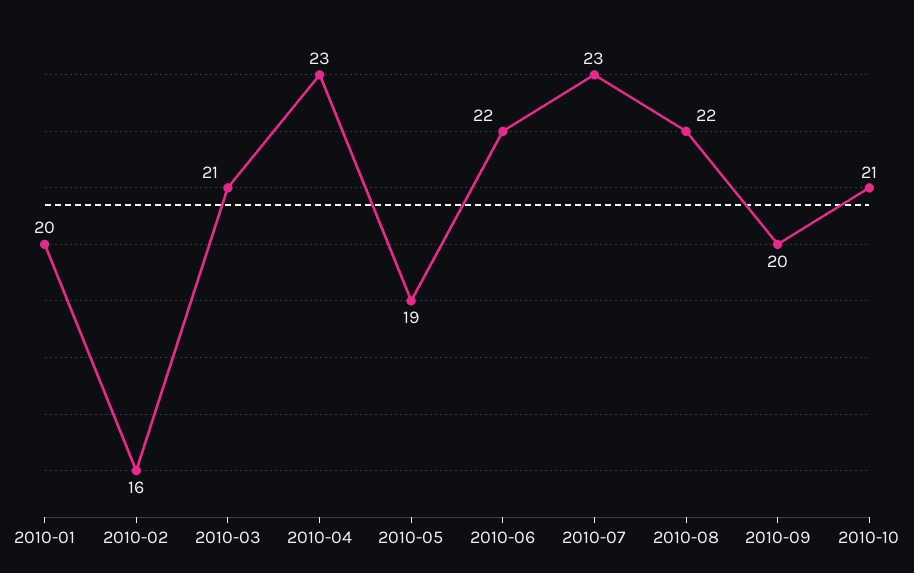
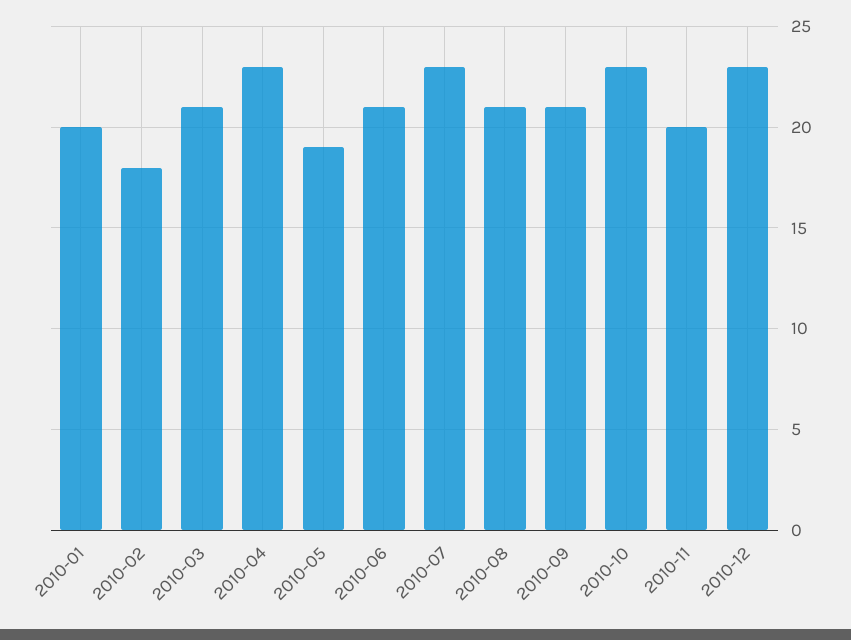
2010-02: 16 -> 18
2010-06: 22 -> 21
2010-08: 22 -> 21
2010-09: 20 -> 21
2010-10: 21 -> 23
2010-11: none -> 20
2010-12: none -> 23

